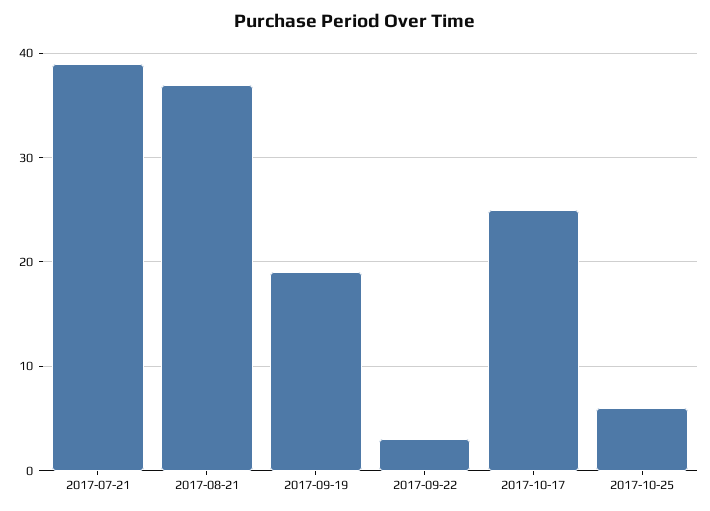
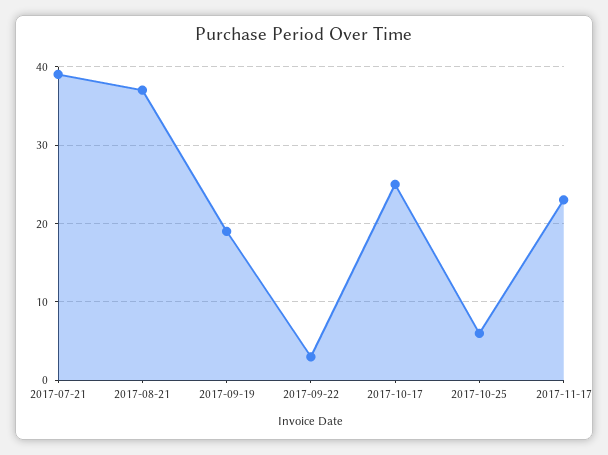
2017-11-17: none -> 23

